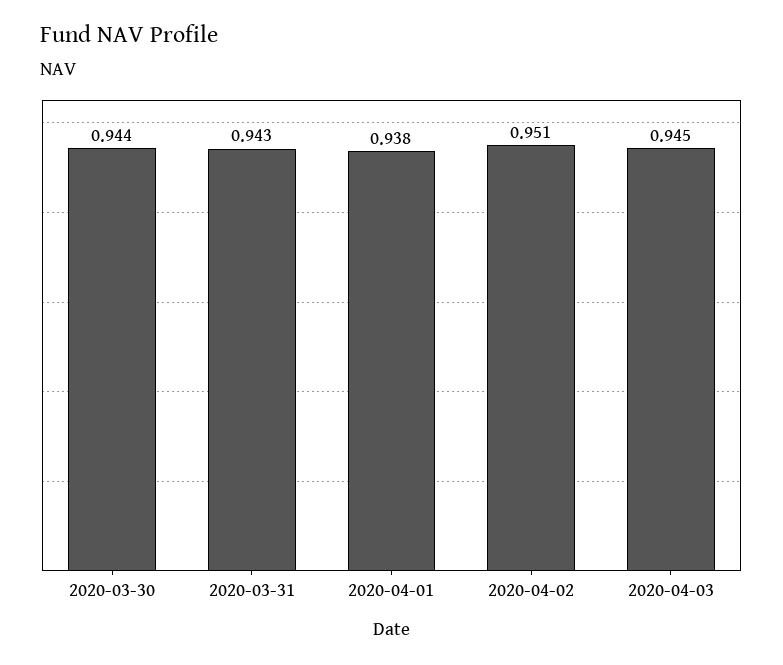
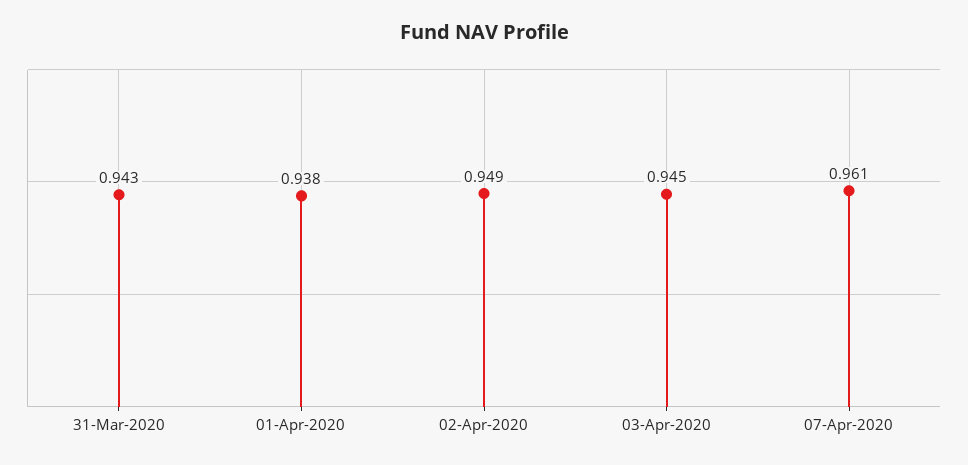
2020-03-30: 0.944 -> none
2020-04-02: 0.951 -> 0.949
07-Apr-2020: none -> 0.961

